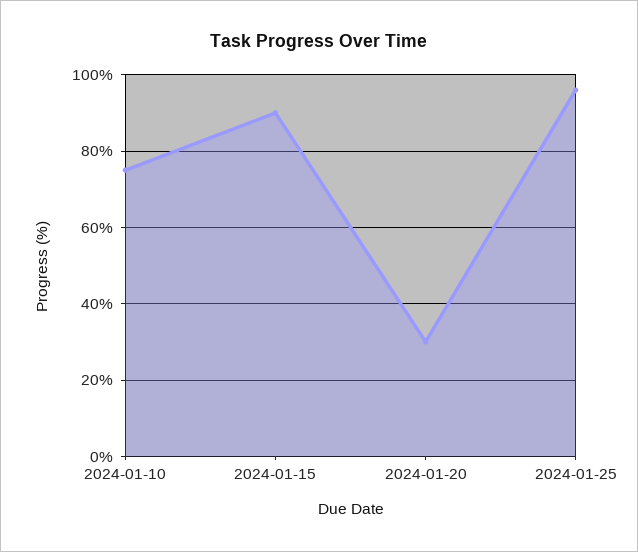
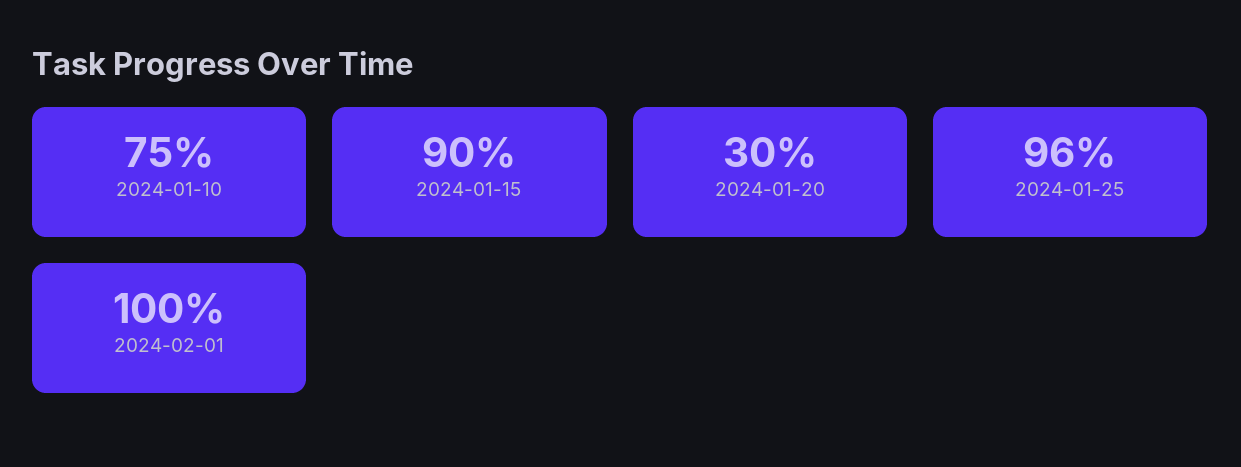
2024-02-01: none -> 100

